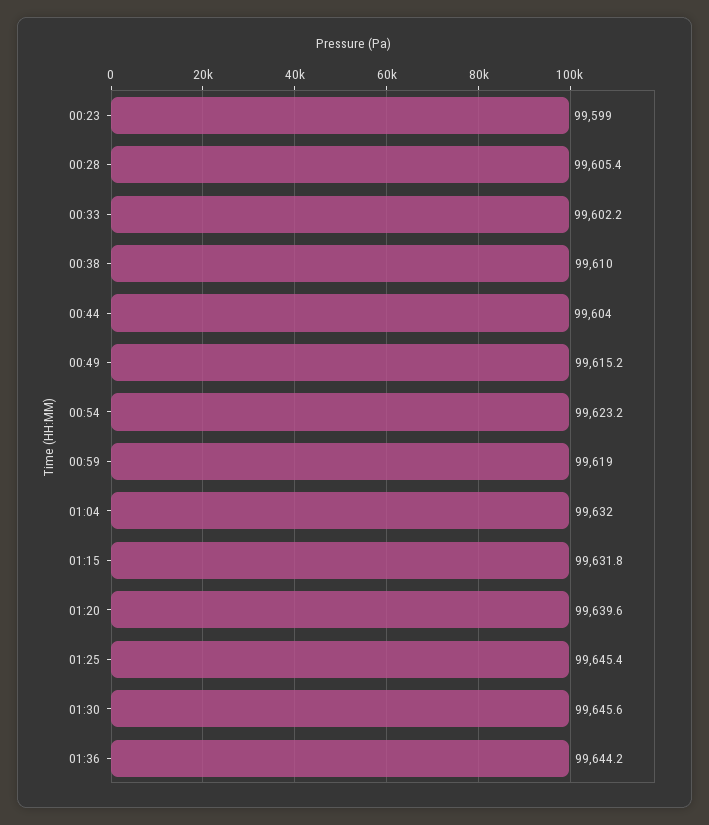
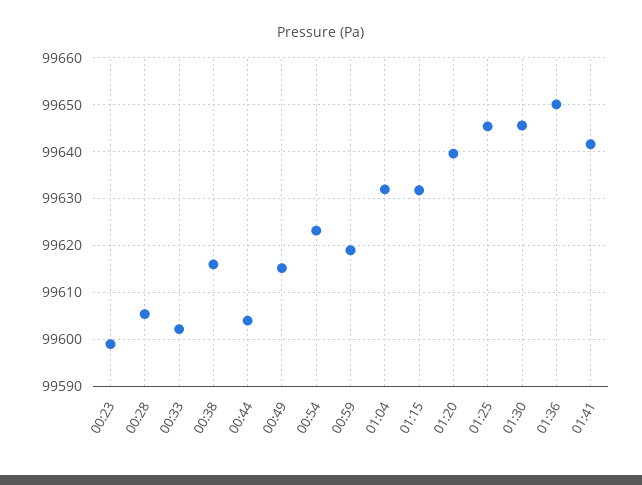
00:38: 99610 -> 99616
01:36: 99644.2 -> 99650
01:41: none -> 99642

